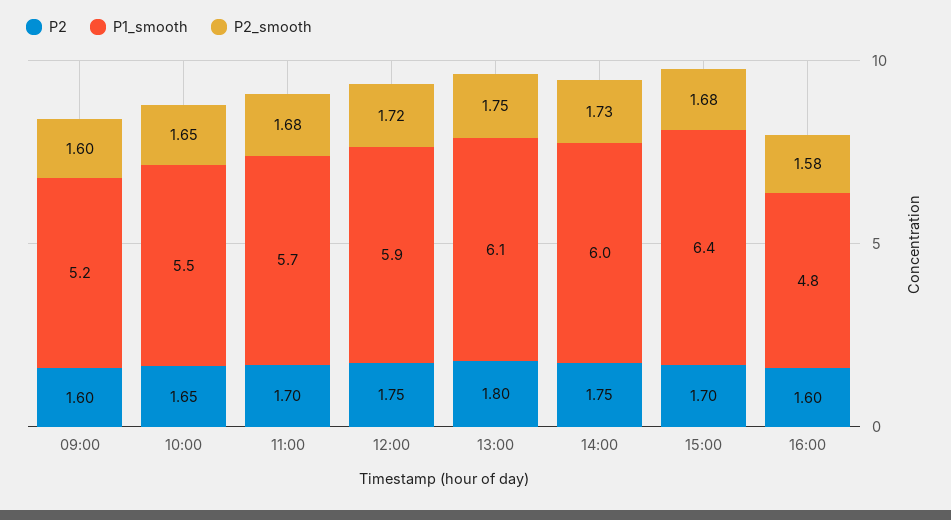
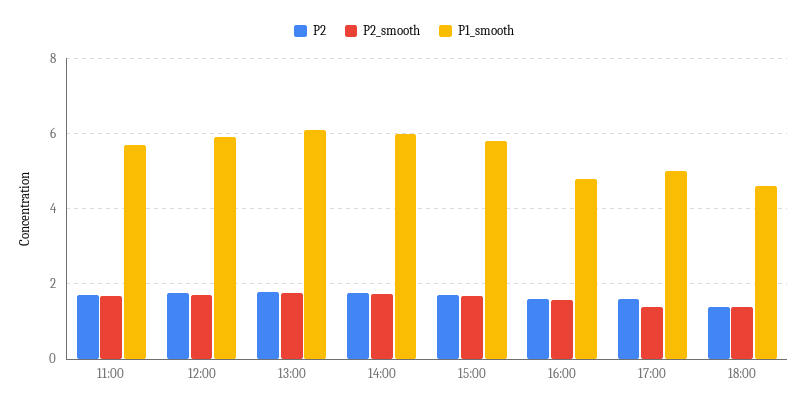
P2, 09:00: 1.6 -> none
P1_smooth, 09:00: 5.2 -> none
P2_smooth, 09:00: 1.6 -> none
P2, 10:00: 1.65 -> none
P1_smooth, 10:00: 5.5 -> none
P2_smooth, 10:00: 1.65 -> none
P1_smooth, 15:00: 6.4 -> 5.8
P2, 17:00: none -> 1.6
P2_smooth, 17:00: none -> 1.4
P1_smooth, 17:00: none -> 5
P2, 18:00: none -> 1.4
P2_smooth, 18:00: none -> 1.4
P1_smooth, 18:00: none -> 4.6

